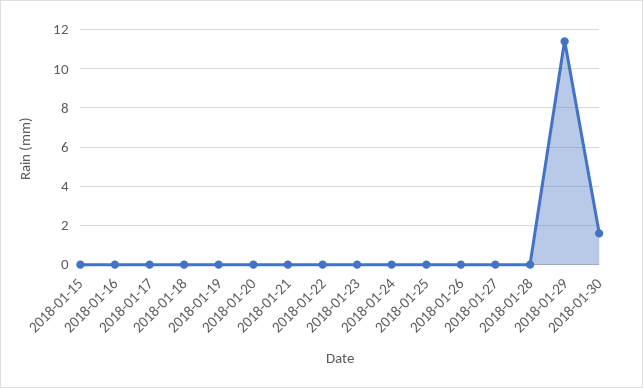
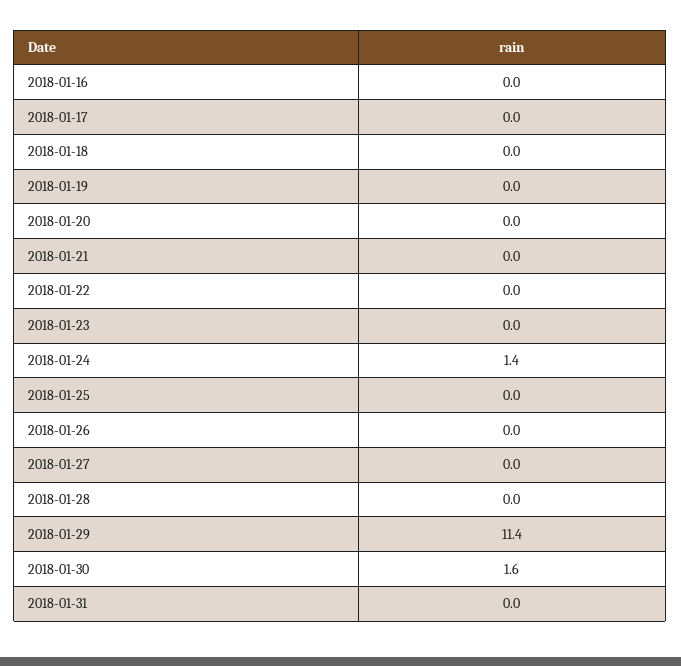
2018-01-15: 0 -> none
2018-01-24: 0 -> 1.4
2018-01-31: none -> 0

